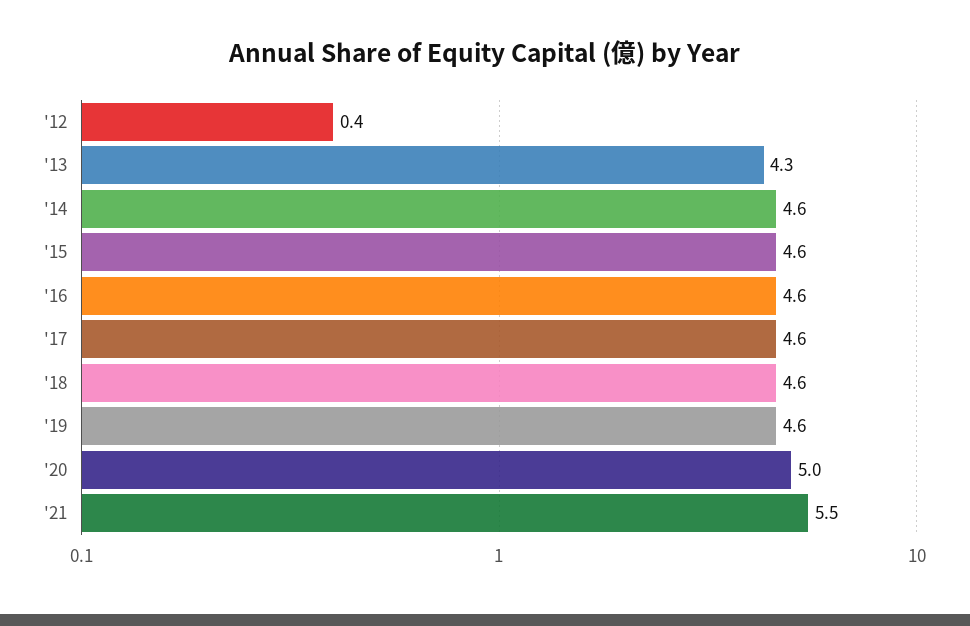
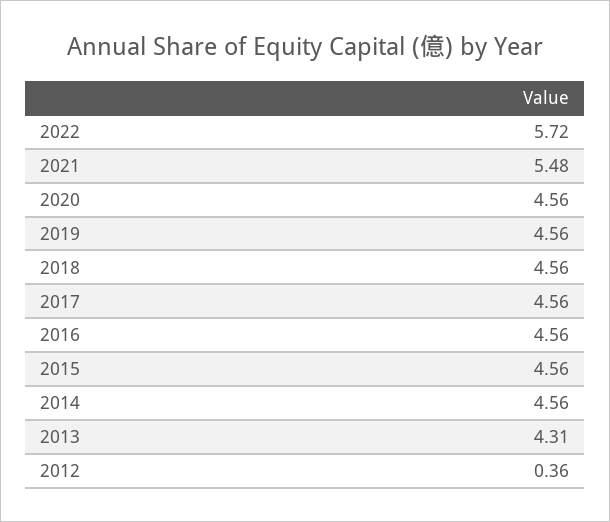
'20: 5 -> 4.56
2022: none -> 5.72

